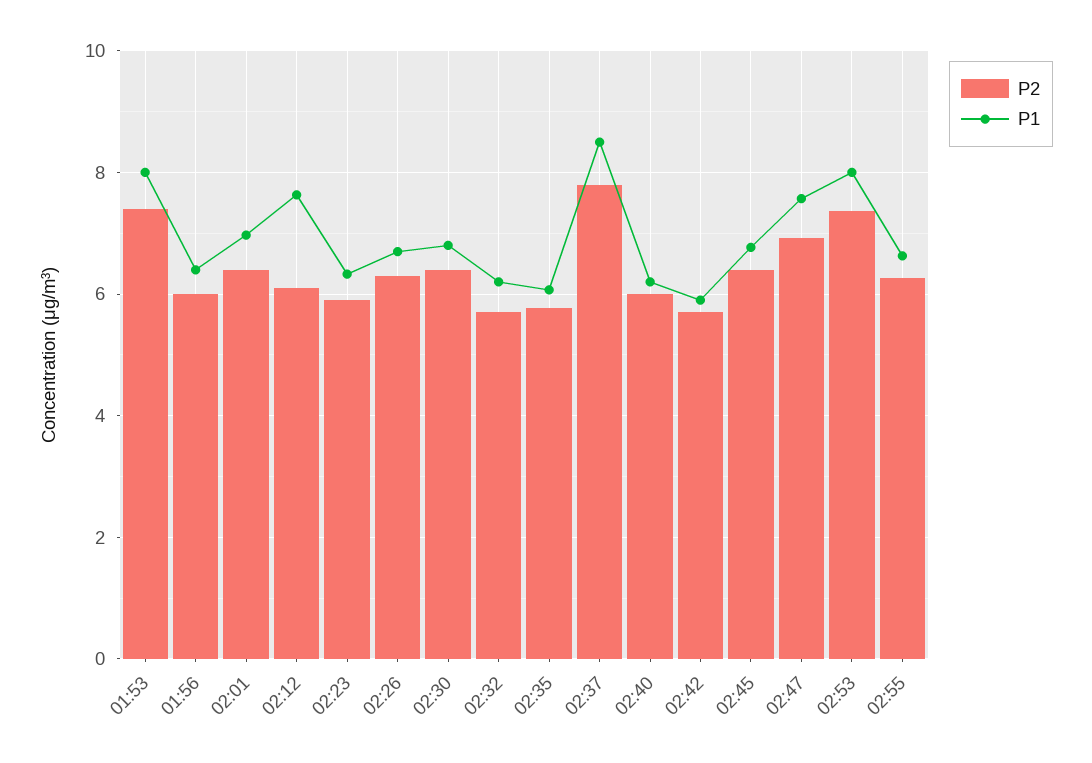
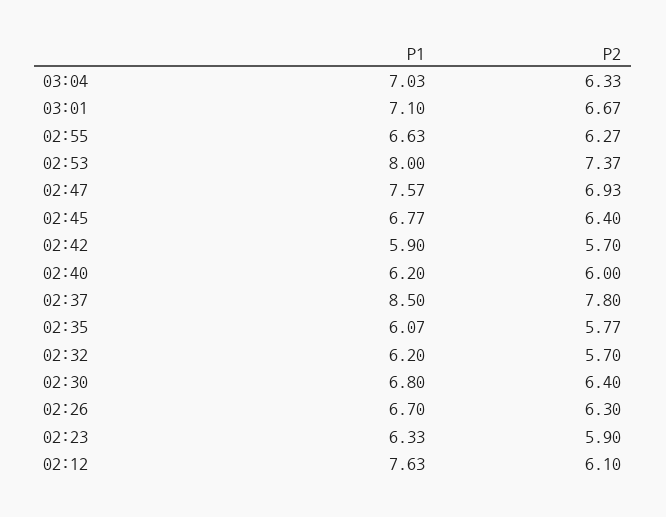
P2, 01:53: 7.4 -> none
P1, 01:53: 8 -> none
P2, 01:56: 6 -> none
P1, 01:56: 6.4 -> none
P2, 02:01: 6.4 -> none
P1, 02:01: 7 -> none
P1, 03:04: none -> 7.03
P2, 03:04: none -> 6.33
P1, 03:01: none -> 7.1
P2, 03:01: none -> 6.67

